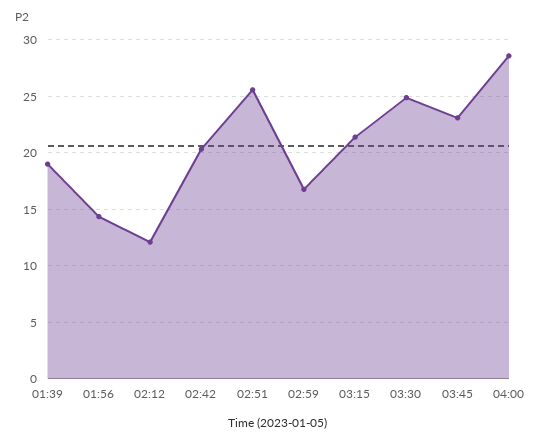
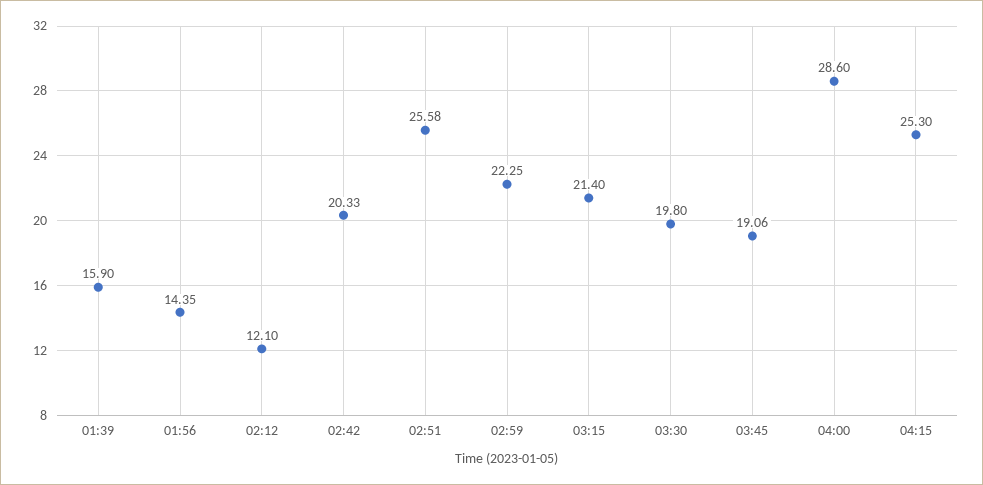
01:39: 19 -> 15.9
02:59: 17 -> 22.25
03:30: 25 -> 19.8
03:45: 23 -> 19.06
04:15: none -> 25.3

